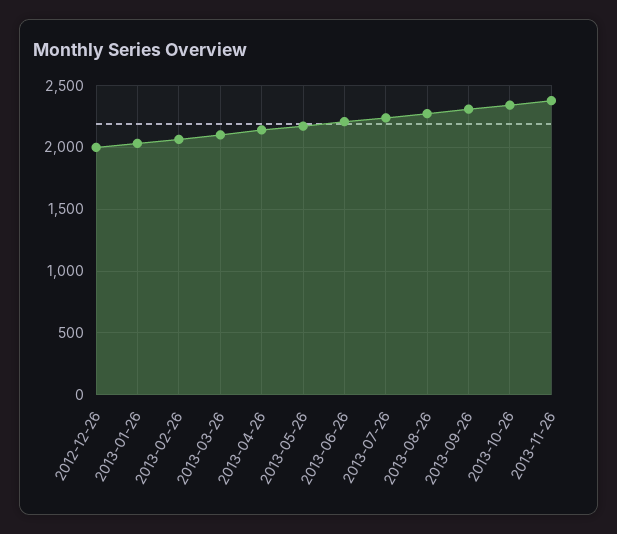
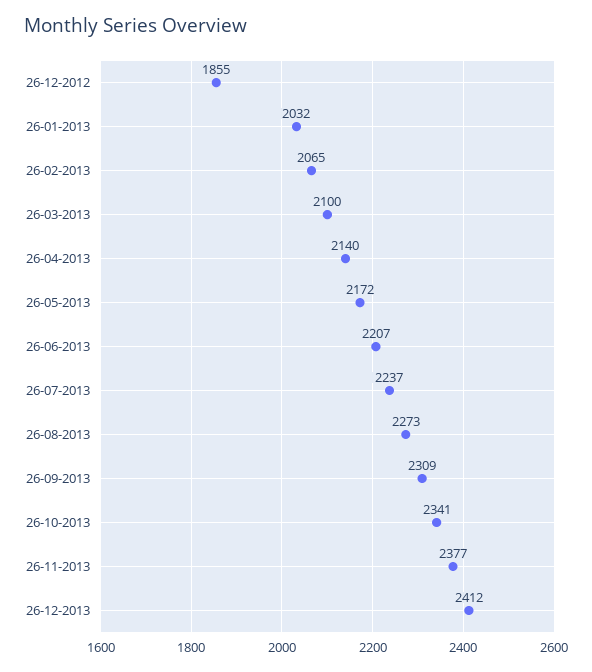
2012-12-26: 2000 -> 1855
26-12-2013: none -> 2412

